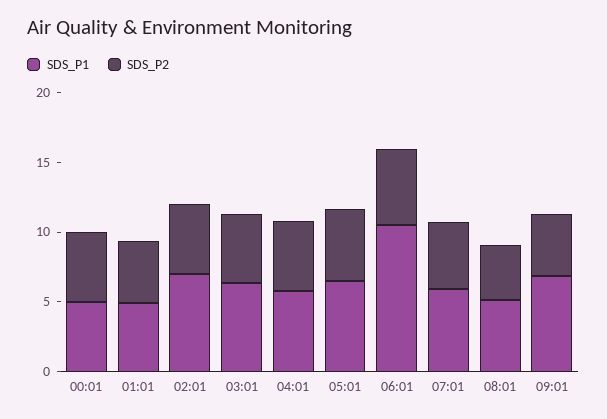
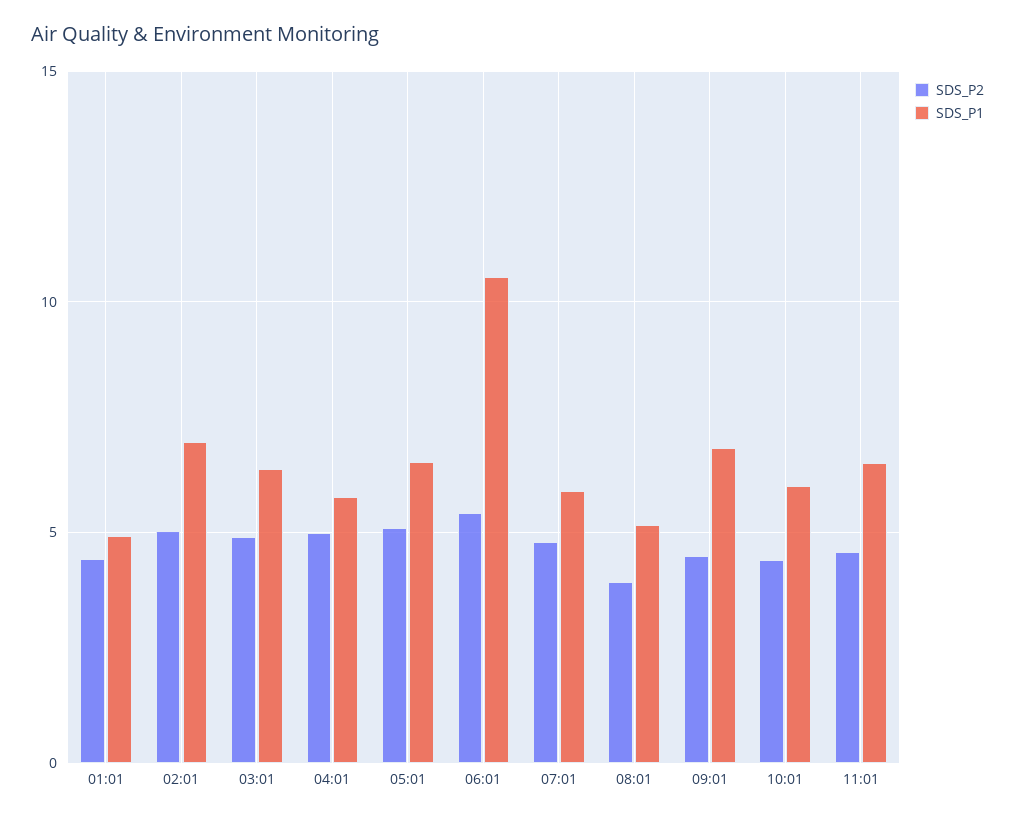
SDS_P1, 00:01: 5 -> none
SDS_P2, 00:01: 5 -> none
SDS_P2, 10:01: none -> 4.5
SDS_P1, 10:01: none -> 6
SDS_P2, 11:01: none -> 4.5
SDS_P1, 11:01: none -> 6.5

